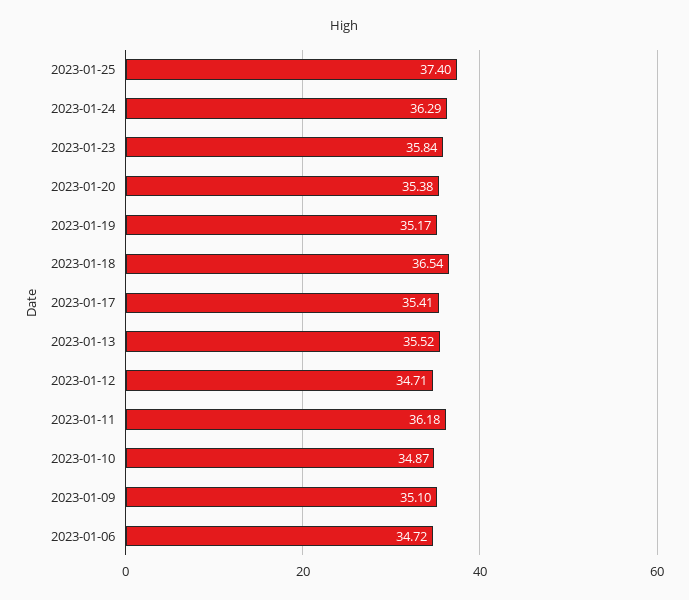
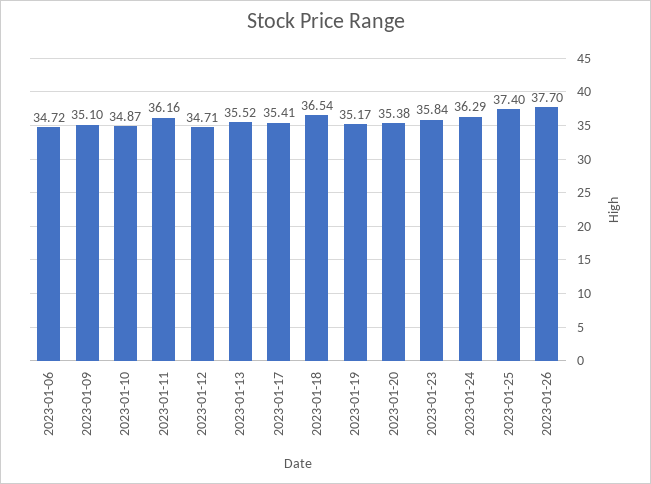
2023-01-11: 36.18 -> 36.16
2023-01-26: none -> 37.7

